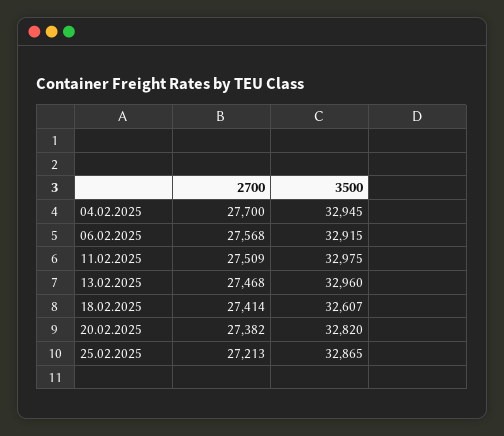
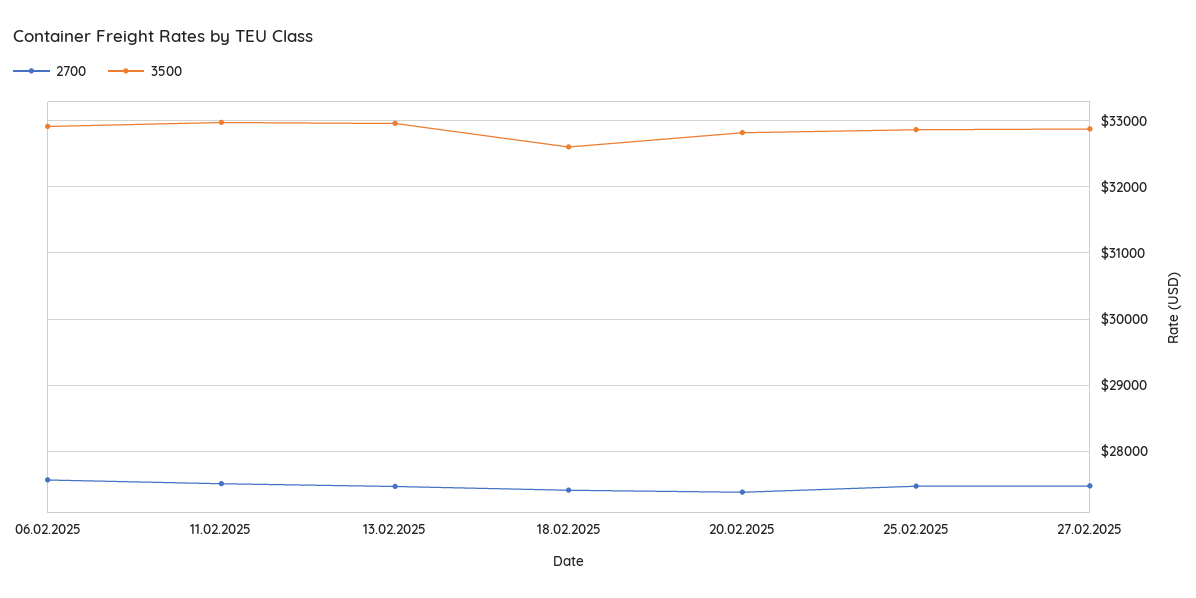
2700, 04.02.2025: 27700 -> none
3500, 04.02.2025: 32945 -> none
2700, 25.02.2025: 27213 -> 27500
2700, 27.02.2025: none -> 27500
3500, 27.02.2025: none -> 32900

